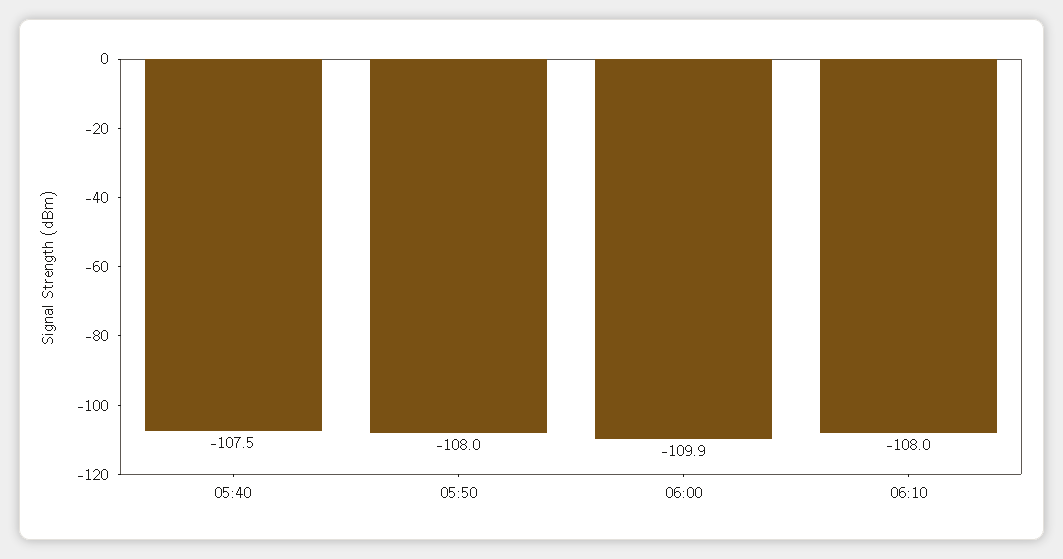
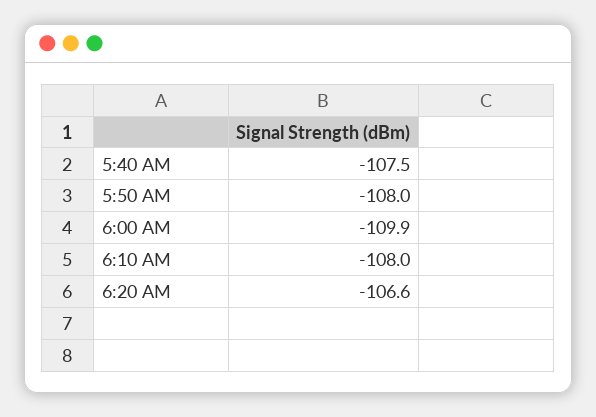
6:20 AM: none -> -106.6

